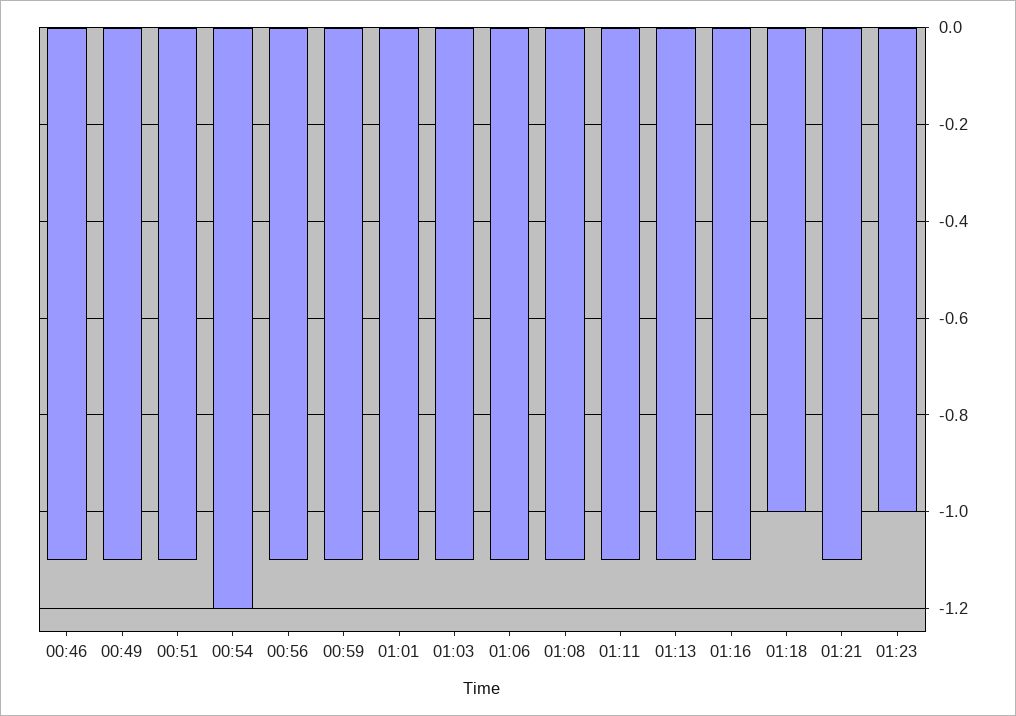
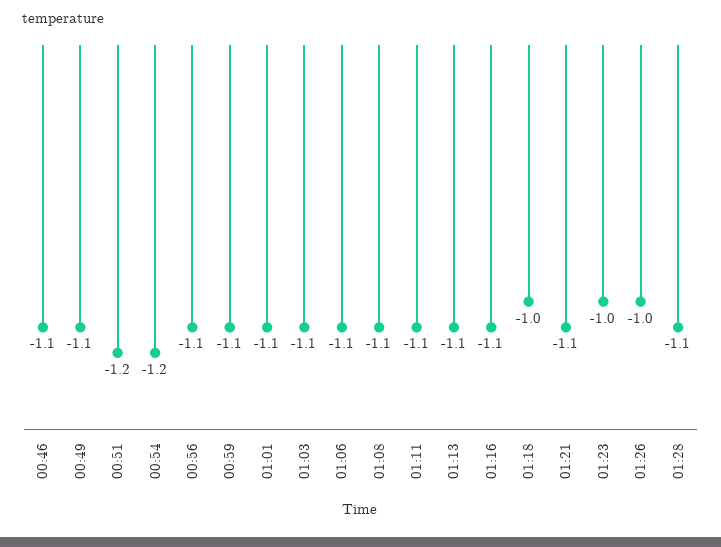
00:51: -1.1 -> -1.2
01:26: none -> -1
01:28: none -> -1.1

